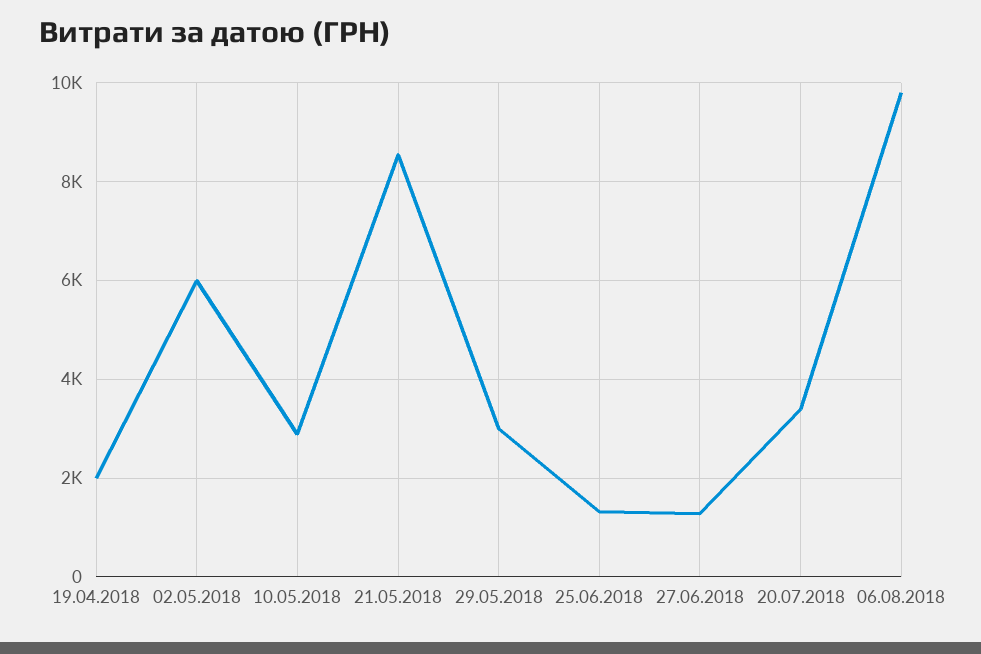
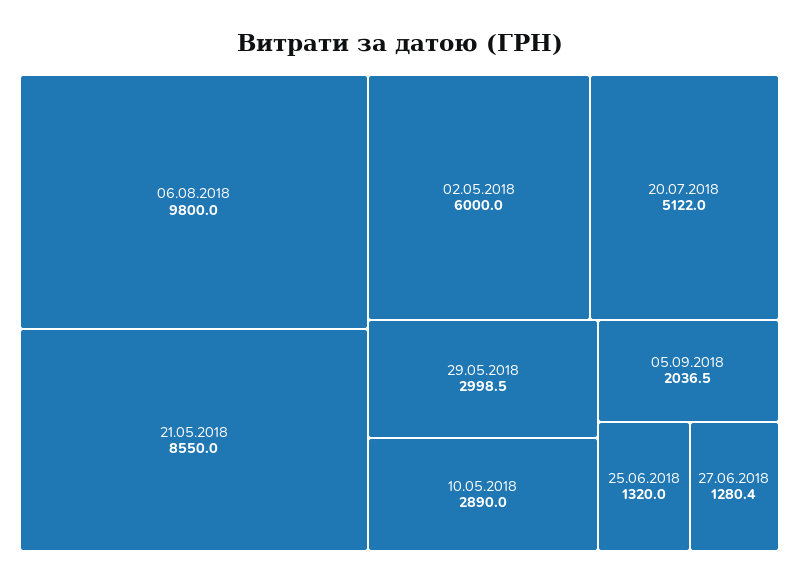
19.04.2018: 2000 -> none
20.07.2018: 3400 -> 5122
05.09.2018: none -> 2036.5

